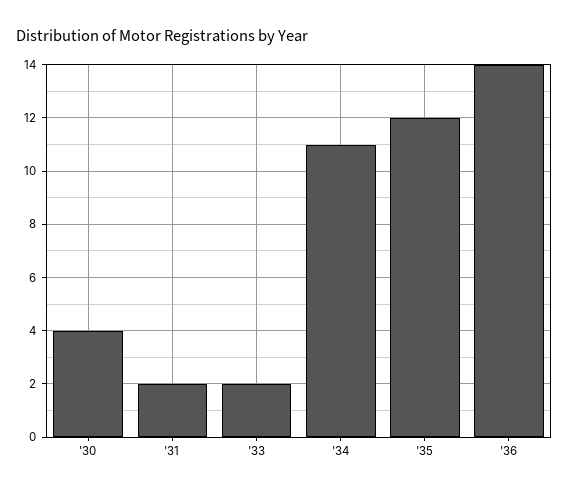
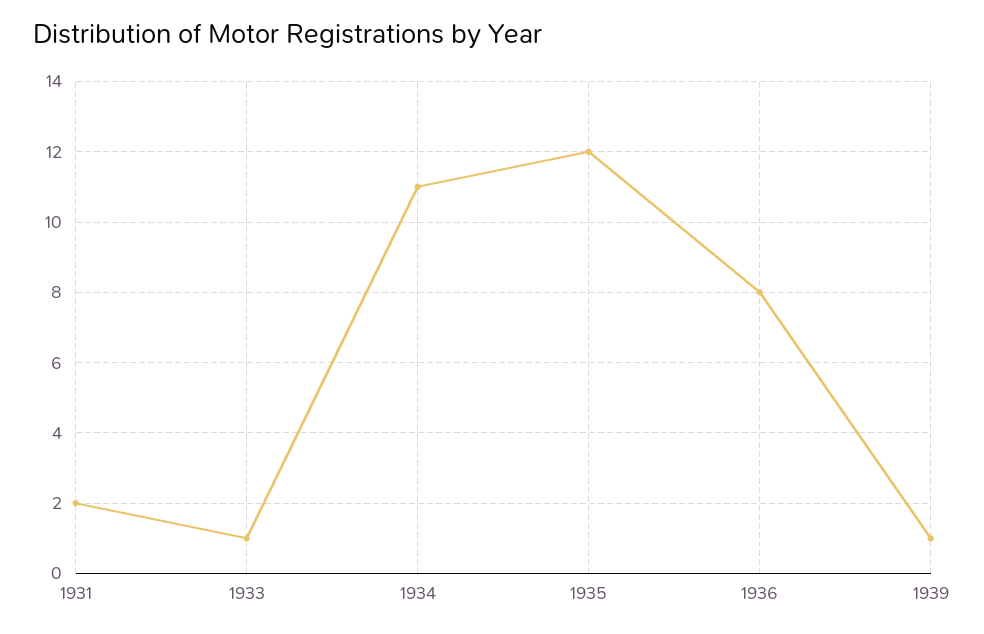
'30: 4 -> none
'33: 2 -> 1
'36: 14 -> 8
1939: none -> 1

